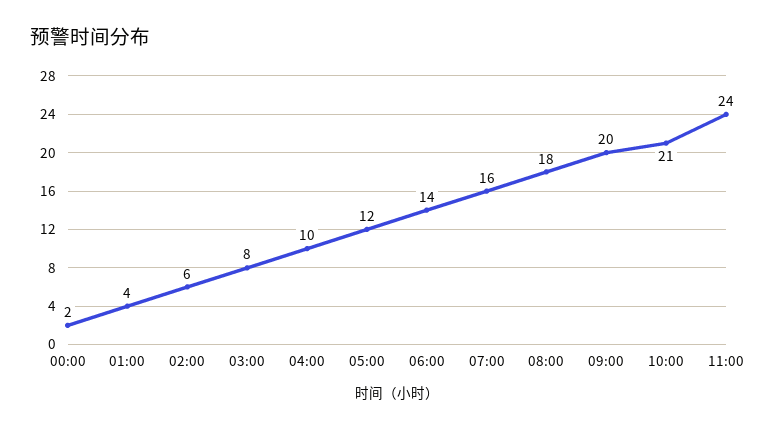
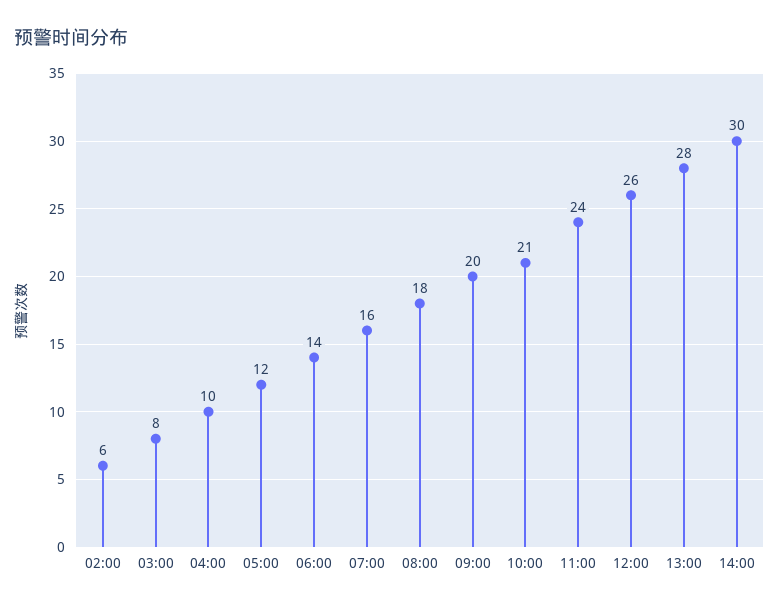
00:00: 2 -> none
01:00: 4 -> none
12:00: none -> 26
13:00: none -> 28
14:00: none -> 30

